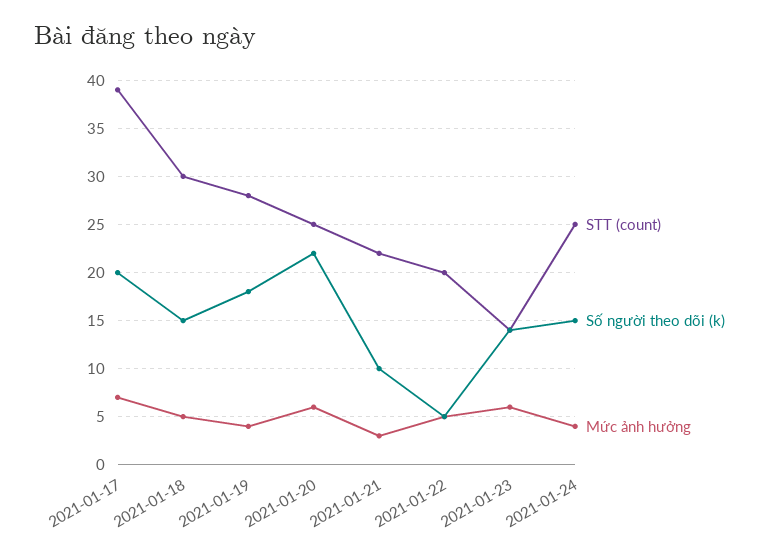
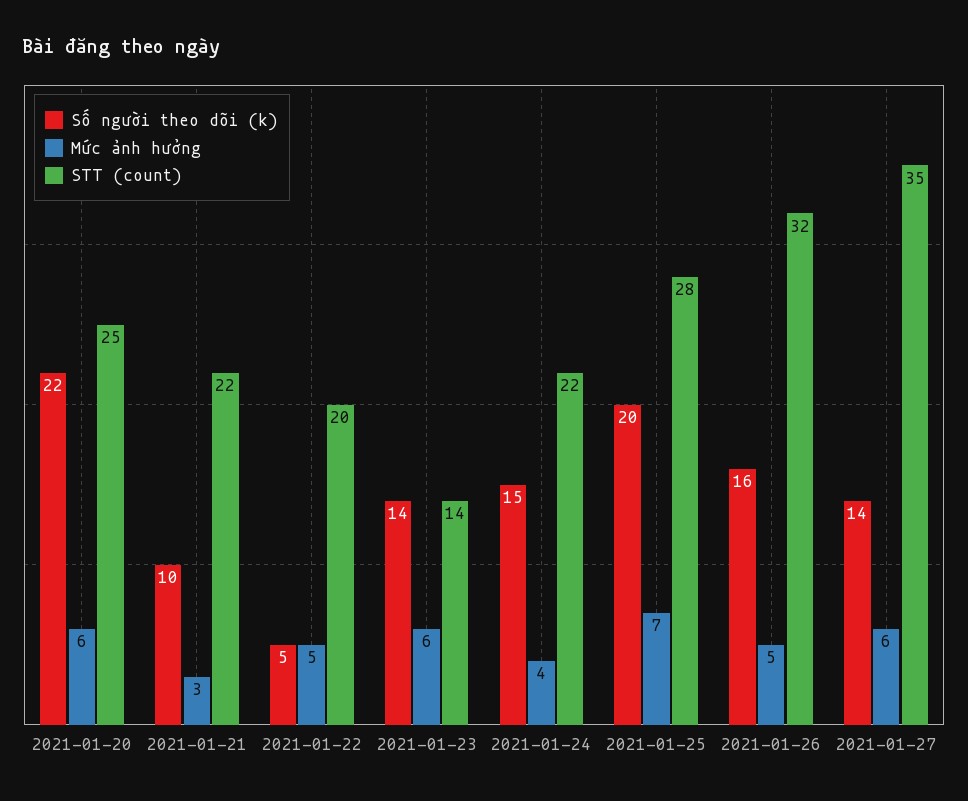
STT (count), 2021-01-17: 39 -> none
Số người theo dõi (k), 2021-01-17: 20 -> none
Mức ảnh hưởng, 2021-01-17: 7 -> none
STT (count), 2021-01-18: 30 -> none
Số người theo dõi (k), 2021-01-18: 15 -> none
Mức ảnh hưởng, 2021-01-18: 5 -> none
STT (count), 2021-01-19: 28 -> none
Số người theo dõi (k), 2021-01-19: 18 -> none
Mức ảnh hưởng, 2021-01-19: 4 -> none
STT (count), 2021-01-24: 25 -> 22
Số người theo dõi (k), 2021-01-25: none -> 20
Mức ảnh hưởng, 2021-01-25: none -> 7
STT (count), 2021-01-25: none -> 28
Số người theo dõi (k), 2021-01-26: none -> 16
Mức ảnh hưởng, 2021-01-26: none -> 5
STT (count), 2021-01-26: none -> 32
Số người theo dõi (k), 2021-01-27: none -> 14
Mức ảnh hưởng, 2021-01-27: none -> 6
STT (count), 2021-01-27: none -> 35

